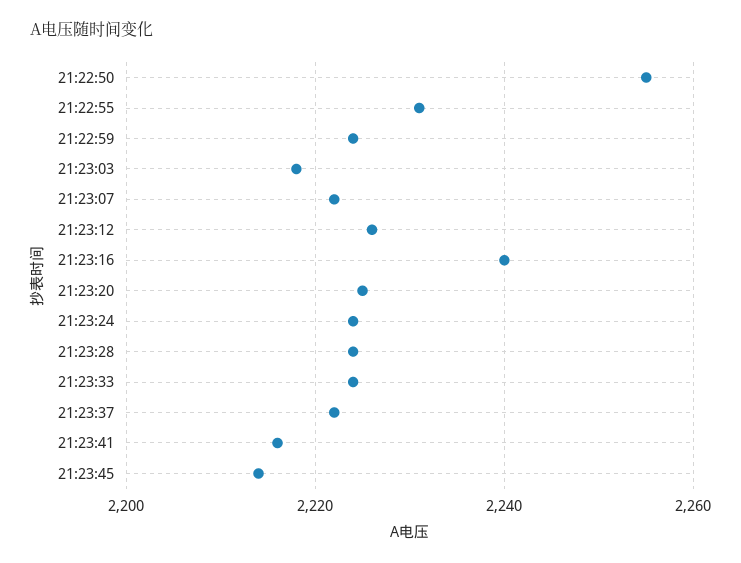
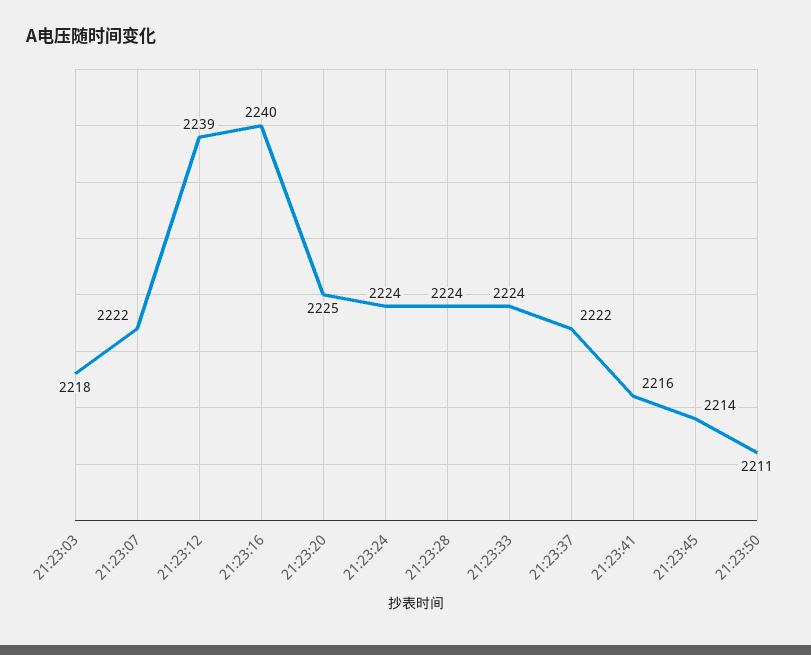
21:22:50: 2255 -> none
21:22:55: 2230 -> none
21:22:59: 2225 -> none
21:23:12: 2225 -> 2239
21:23:50: none -> 2211

